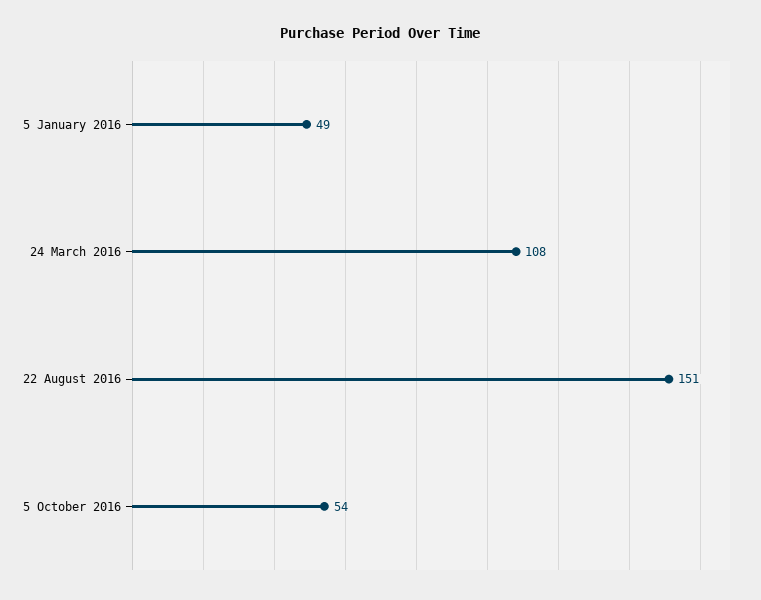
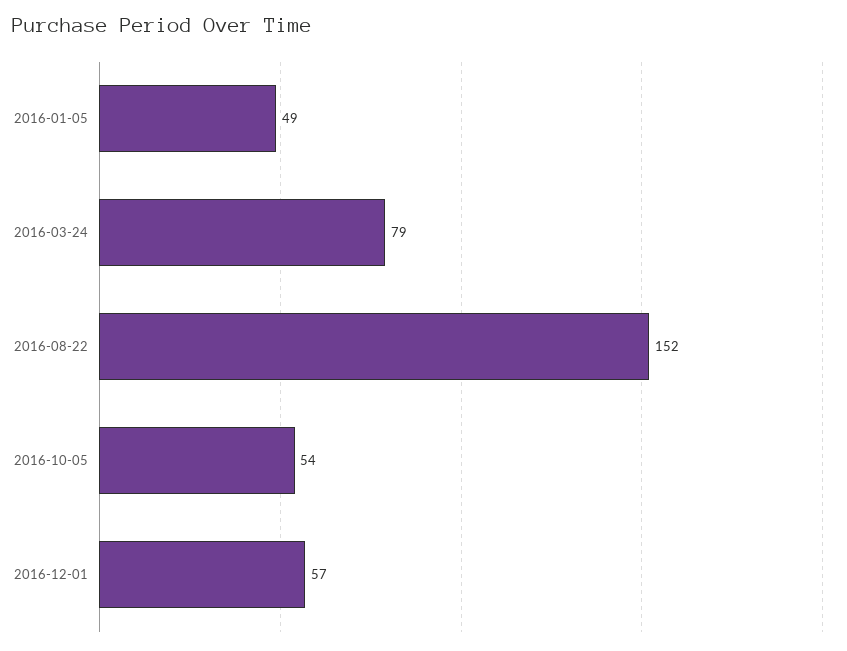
24 March 2016: 108 -> 79
22 August 2016: 151 -> 152
2016-12-01: none -> 57

